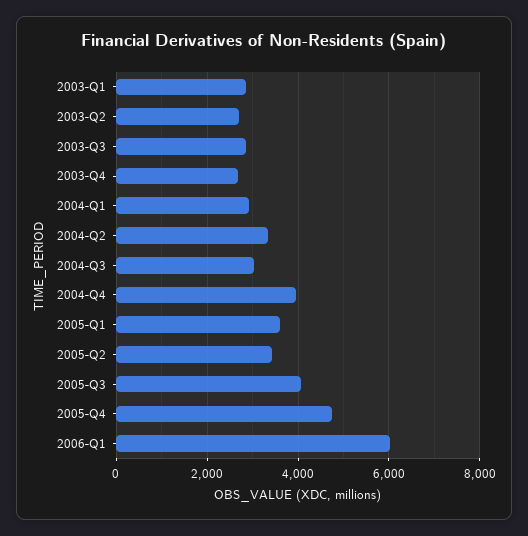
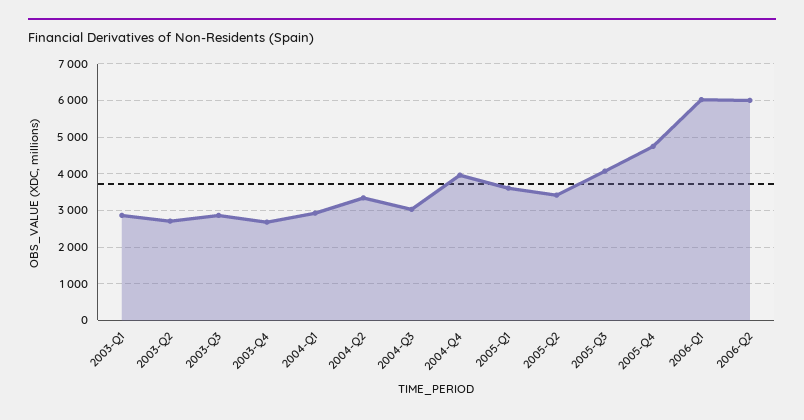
2006-Q2: none -> 6000

